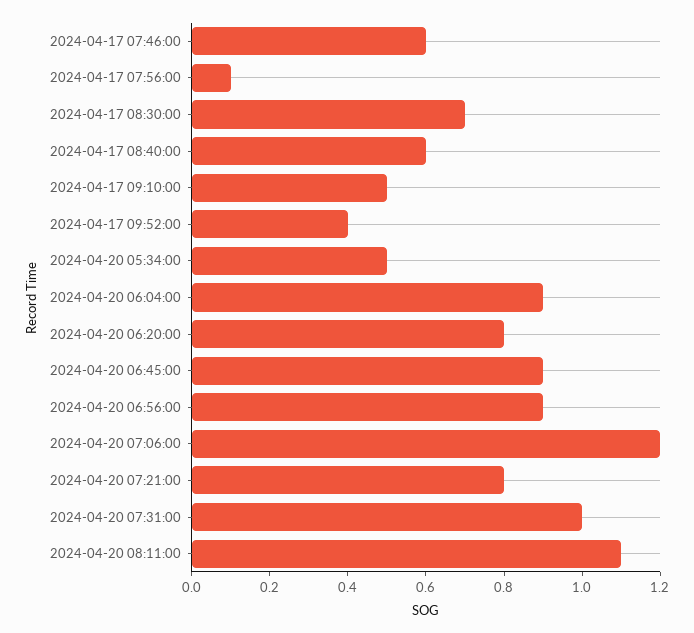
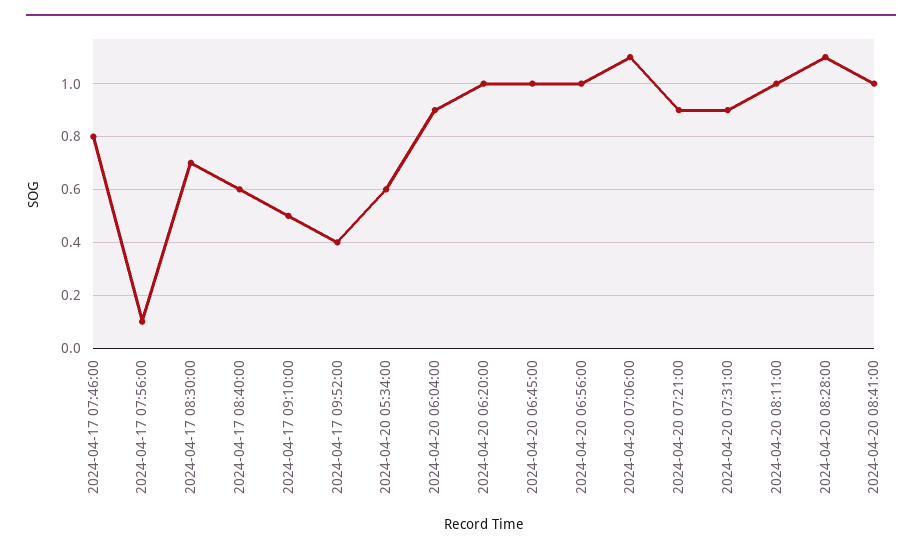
2024-04-17 07:46:00: 0.6 -> 0.8
2024-04-20 05:34:00: 0.5 -> 0.6
2024-04-20 06:20:00: 0.8 -> 1
2024-04-20 06:45:00: 0.9 -> 1
2024-04-20 06:56:00: 0.9 -> 1
2024-04-20 07:06:00: 1.2 -> 1.1
2024-04-20 07:21:00: 0.8 -> 0.9
2024-04-20 07:31:00: 1 -> 0.9
2024-04-20 08:11:00: 1.1 -> 1
2024-04-20 08:28:00: none -> 1.1
2024-04-20 08:41:00: none -> 1

